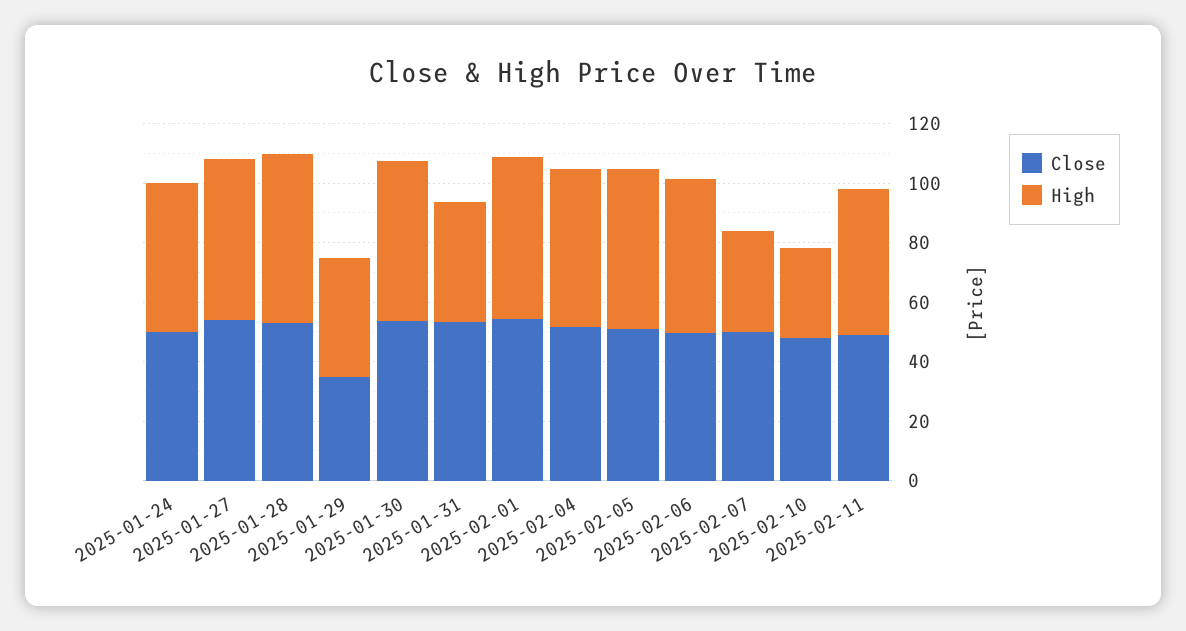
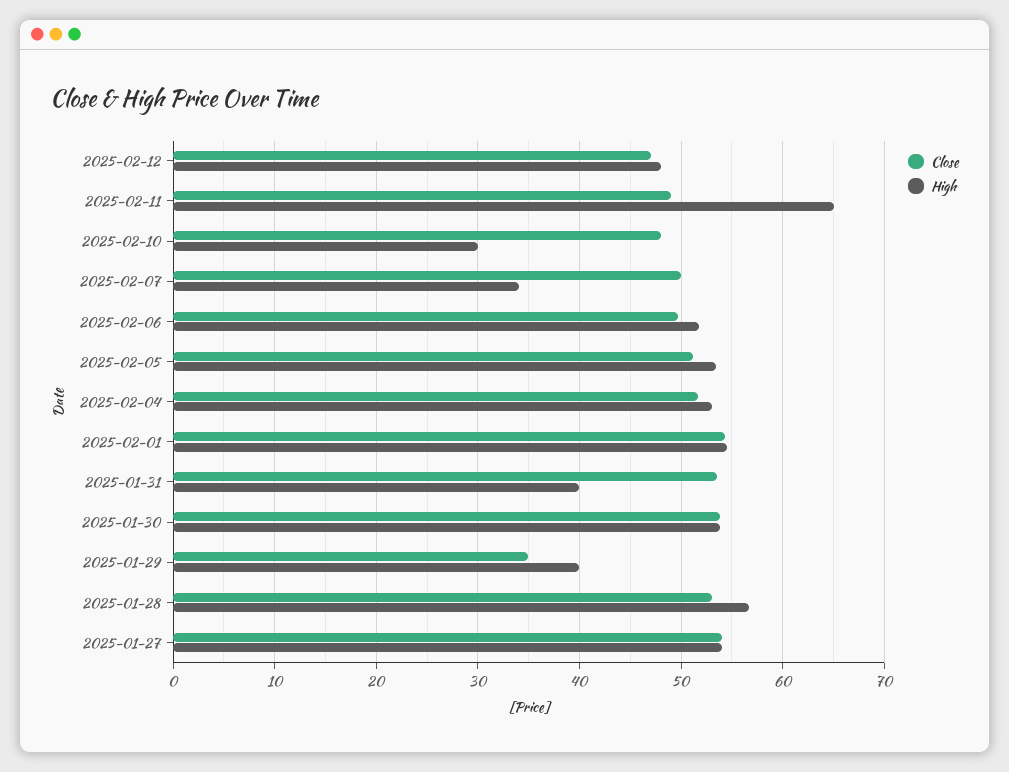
Close, 2025-01-24: 50 -> none
High, 2025-01-24: 50 -> none
High, 2025-02-11: 50 -> 65
Close, 2025-02-12: none -> 47
High, 2025-02-12: none -> 48

